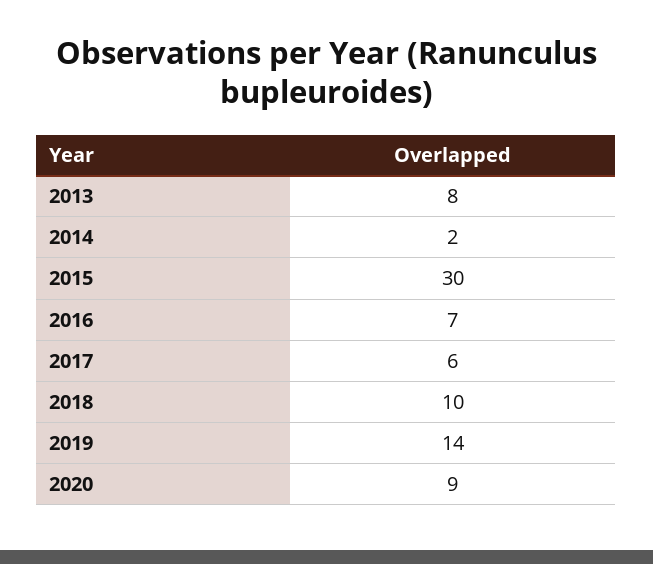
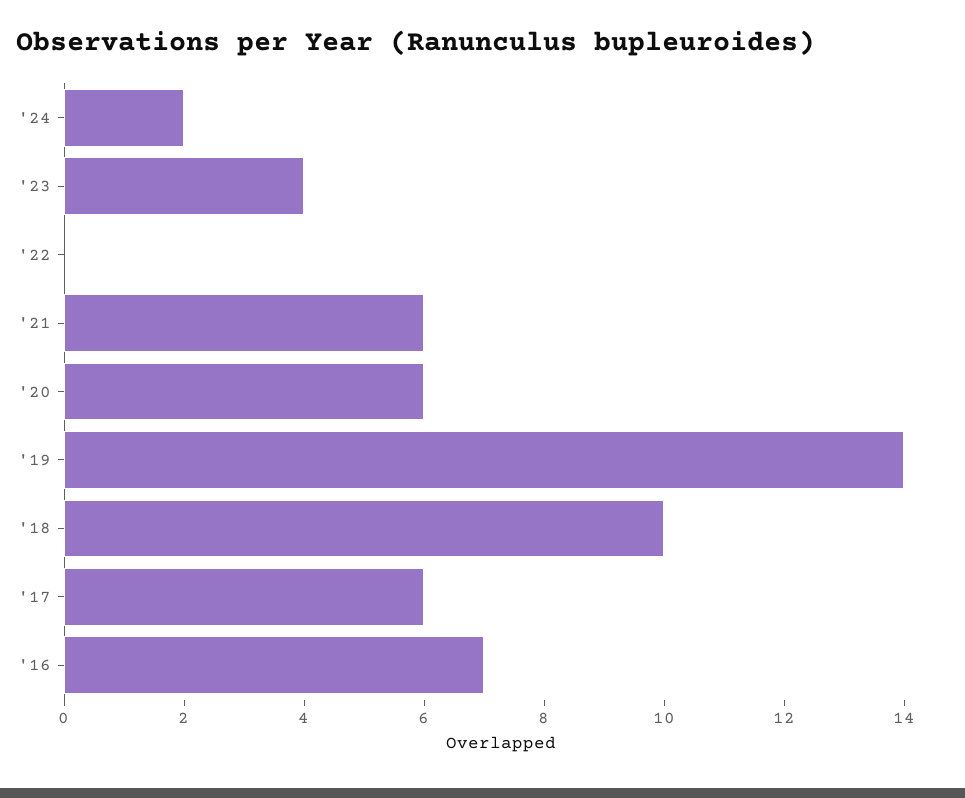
2013: 8 -> none
2014: 2 -> none
2015: 30 -> none
2020: 9 -> 6
'24: none -> 2
'23: none -> 4
'22: none -> 0
'21: none -> 6

